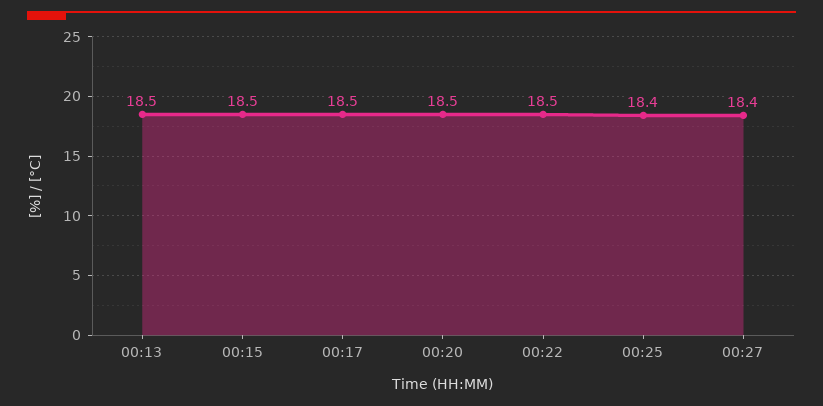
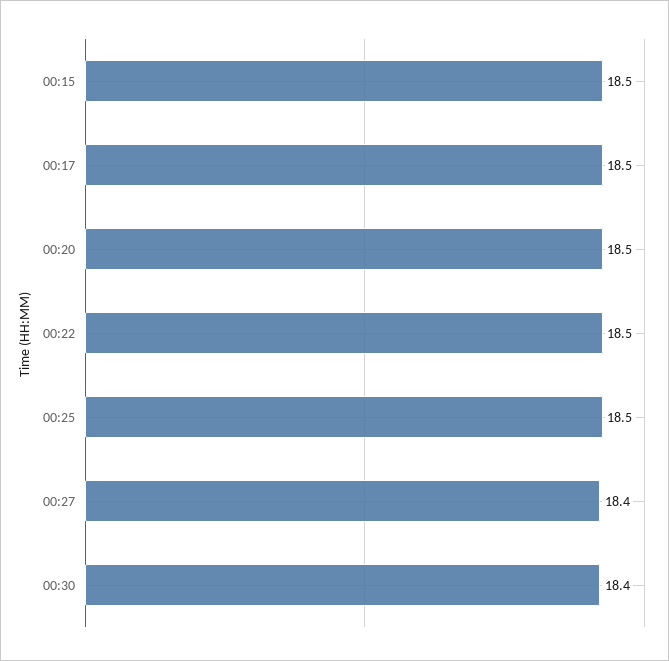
00:13: 18.5 -> none
00:25: 18.4 -> 18.5
00:30: none -> 18.4

